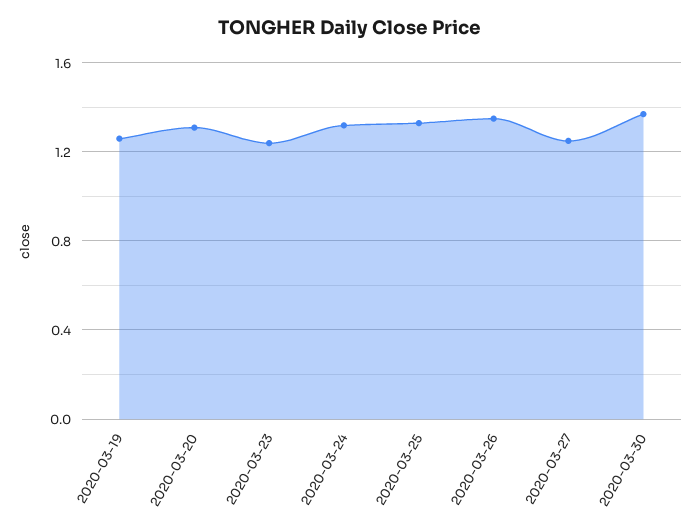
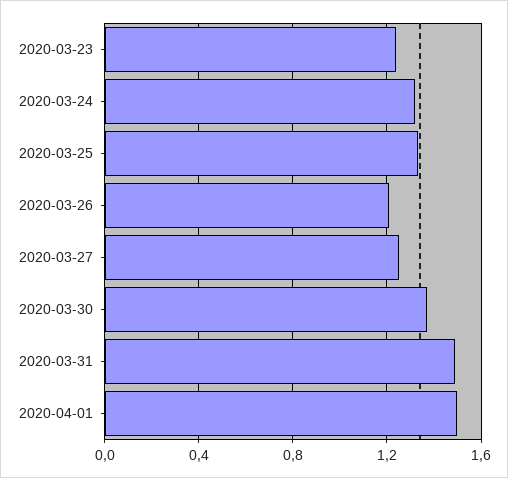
2020-03-19: 1.25 -> none
2020-03-20: 1.3 -> none
2020-03-26: 1.35 -> 1.2
2020-03-31: none -> 1.5
2020-04-01: none -> 1.5

